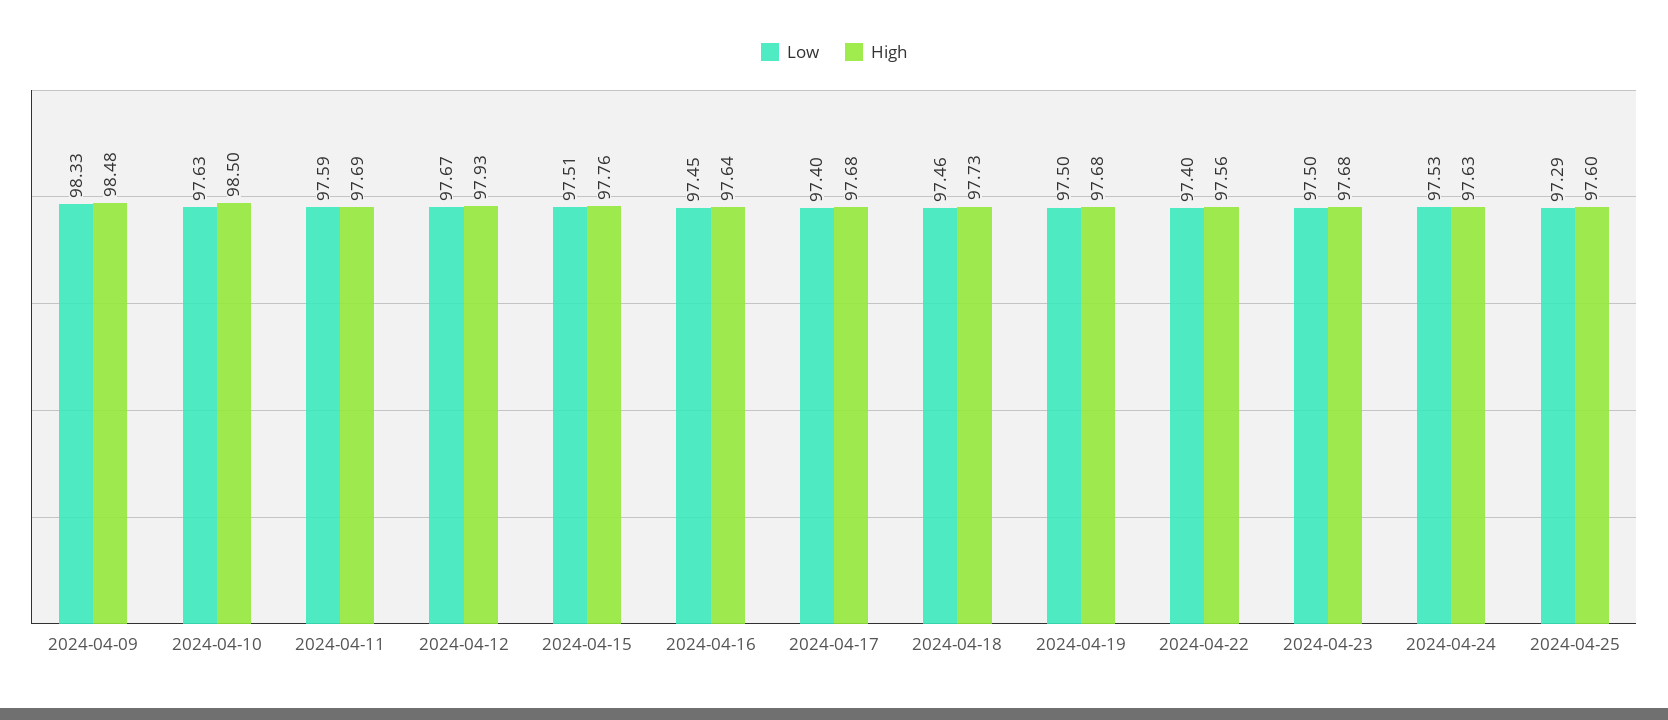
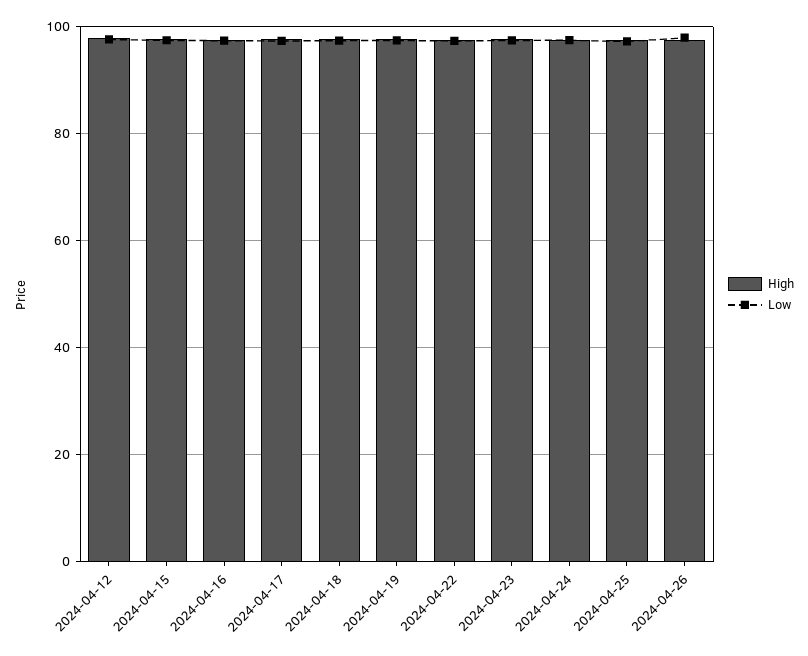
Low, 2024-04-09: 98.33 -> none
High, 2024-04-09: 98.48 -> none
Low, 2024-04-10: 97.63 -> none
High, 2024-04-10: 98.5 -> none
Low, 2024-04-11: 97.59 -> none
High, 2024-04-11: 97.69 -> none
High, 2024-04-26: none -> 98
Low, 2024-04-26: none -> 98

